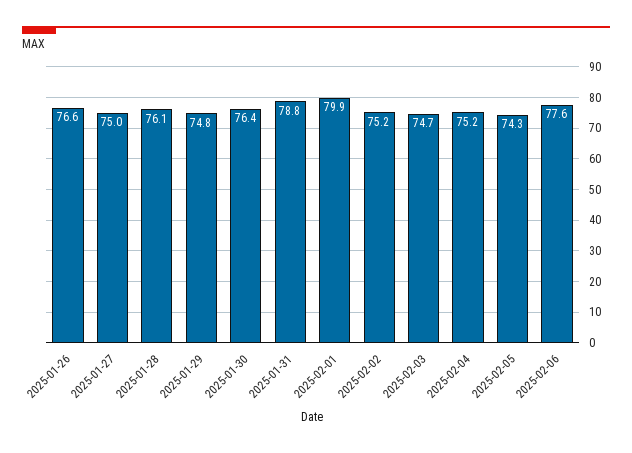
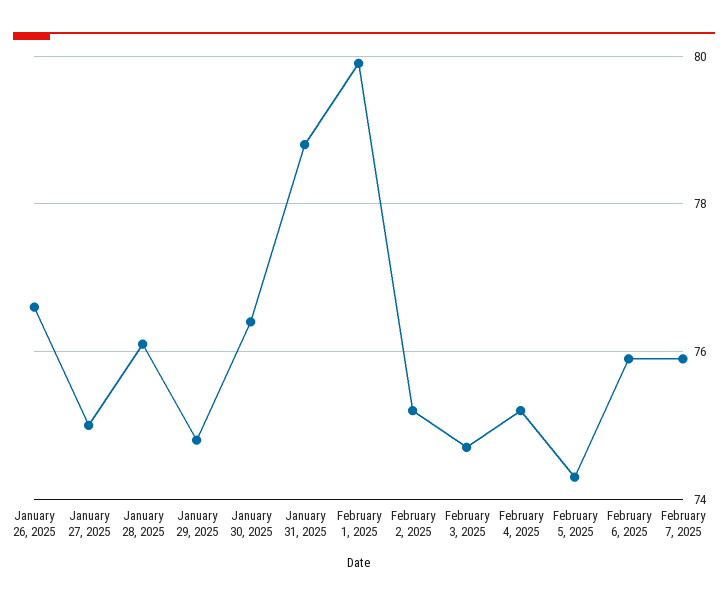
2025-02-06: 77.6 -> 76
February 7, 2025: none -> 76

